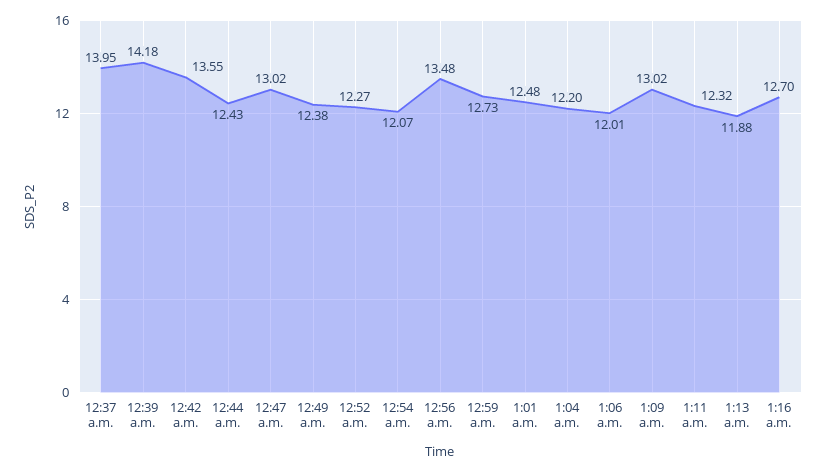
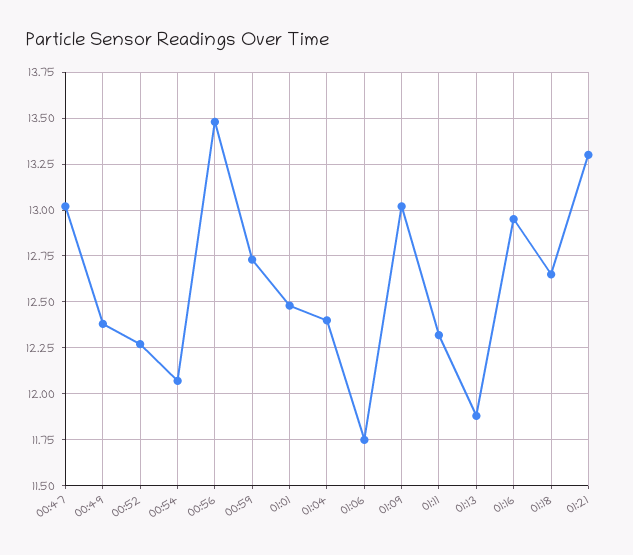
12:37 a.m.: 13.95 -> none
12:39 a.m.: 14.18 -> none
12:42 a.m.: 13.55 -> none
12:44 a.m.: 12.43 -> none
1:04 a.m.: 12.2 -> 12.4
1:06 a.m.: 12.01 -> 11.75
1:16 a.m.: 12.7 -> 12.95
01:18: none -> 12.65
01:21: none -> 13.3

